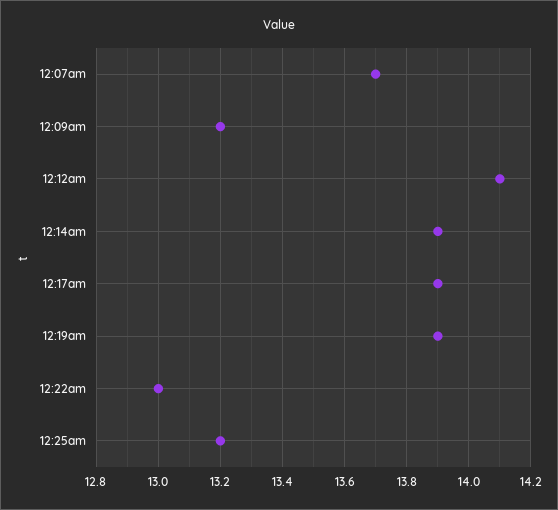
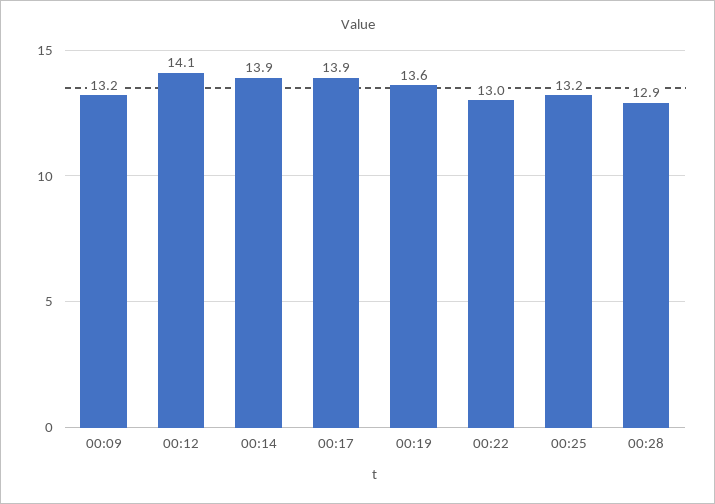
12:07am: 13.7 -> none
12:19am: 13.9 -> 13.6
00:28: none -> 12.9

